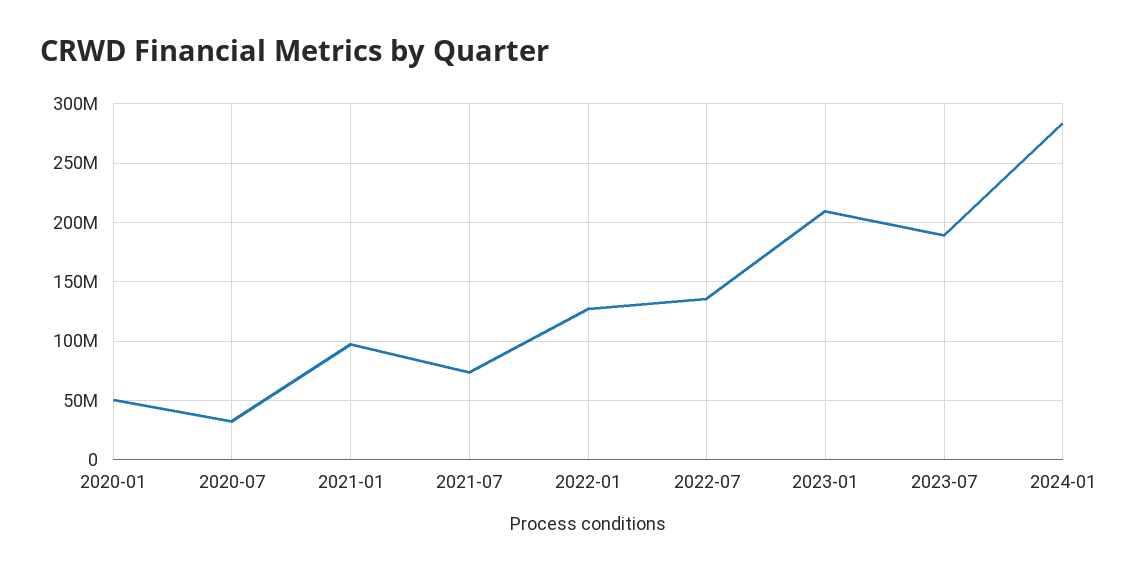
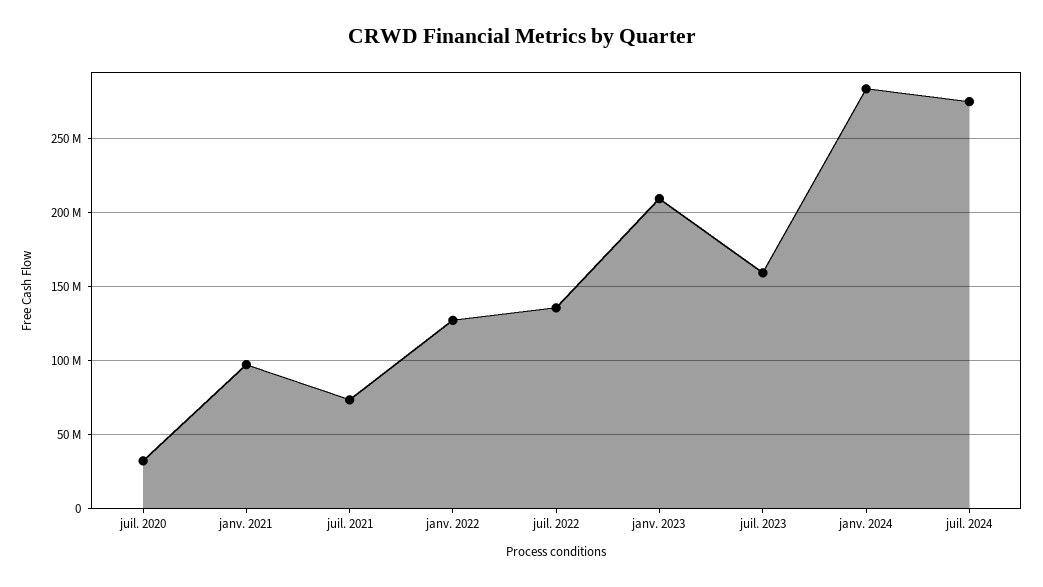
2020-01: 50000000 -> none
2023-07: 190000000 -> 160000000
juil. 2024: none -> 275000000

